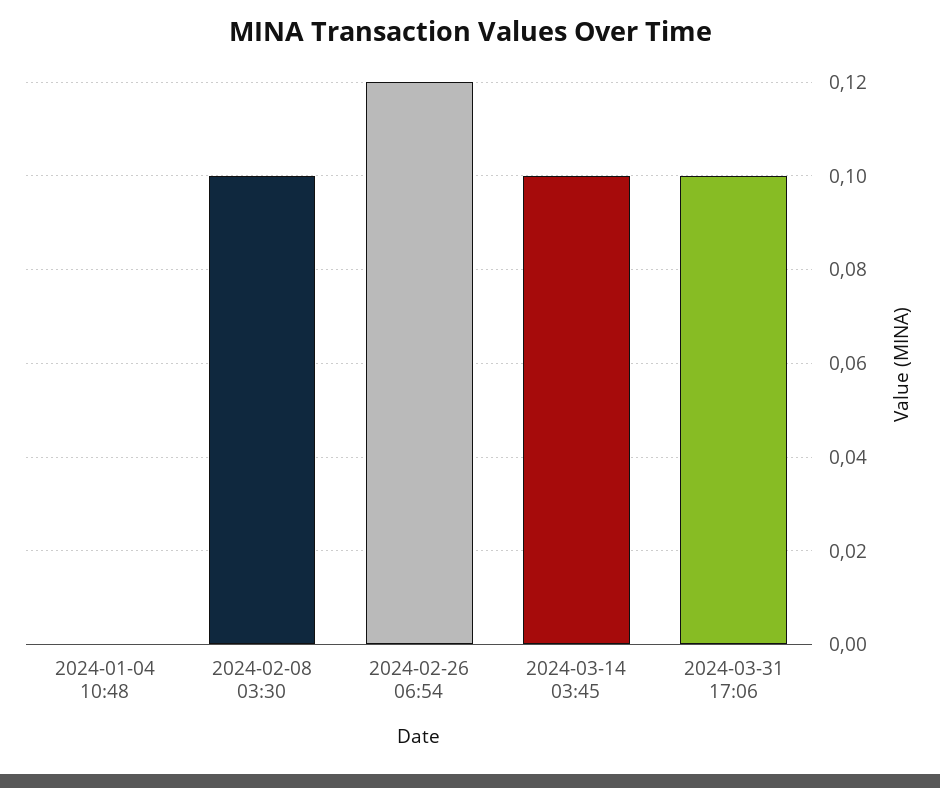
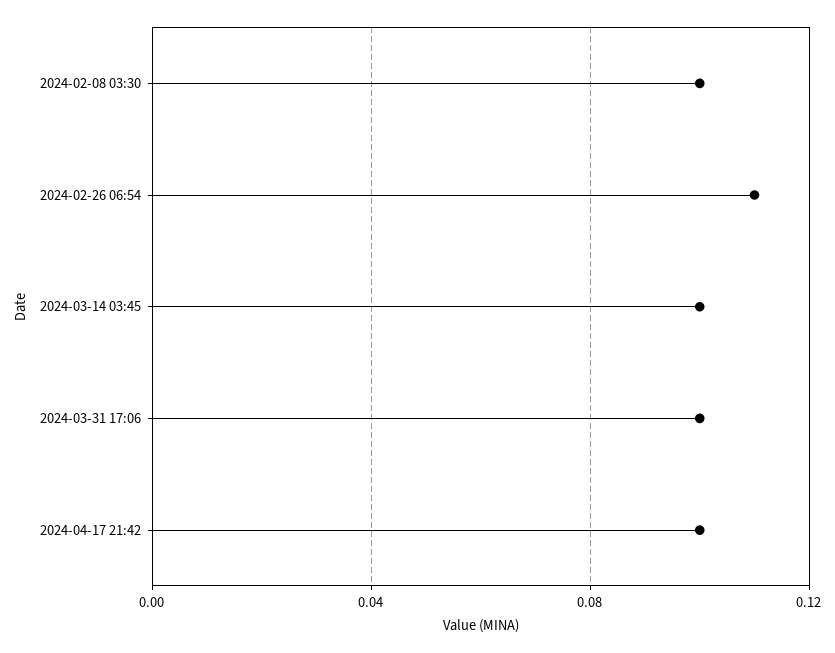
2024-01-04 10:48: 0 -> none
2024-02-26 06:54: 0.12 -> 0.11
2024-04-17 21:42: none -> 0.1

